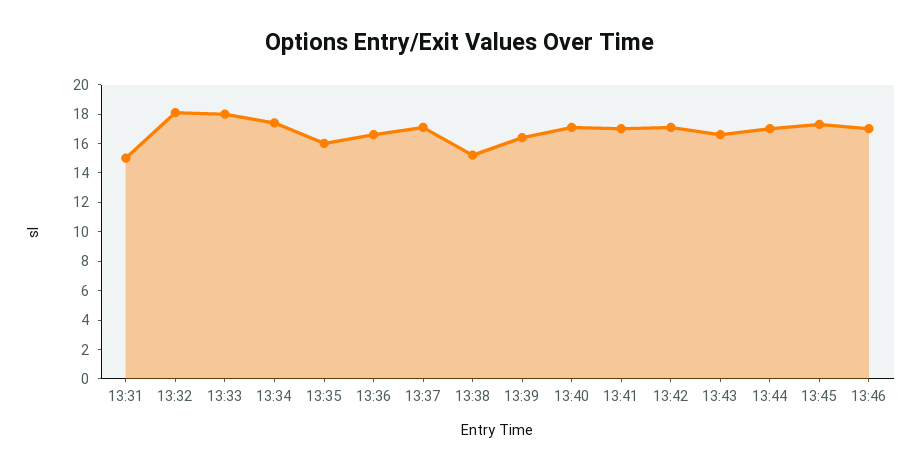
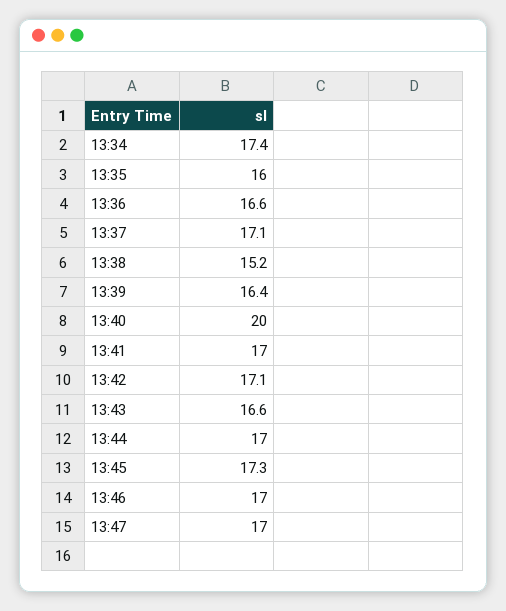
13:31: 15 -> none
13:32: 18 -> none
13:33: 18 -> none
13:40: 17 -> 20
13:47: none -> 17

